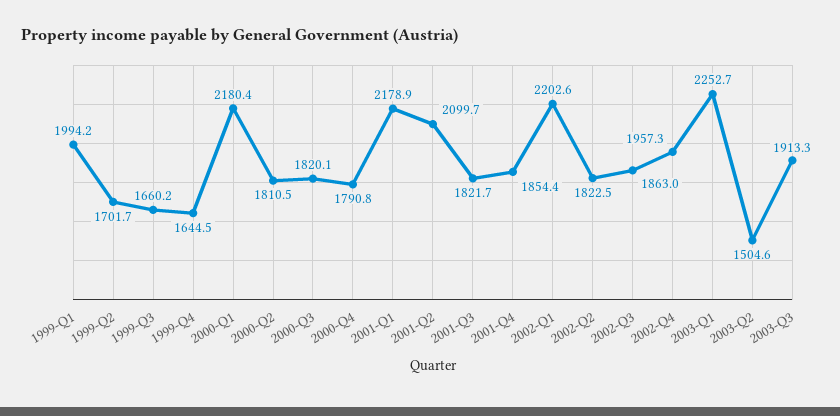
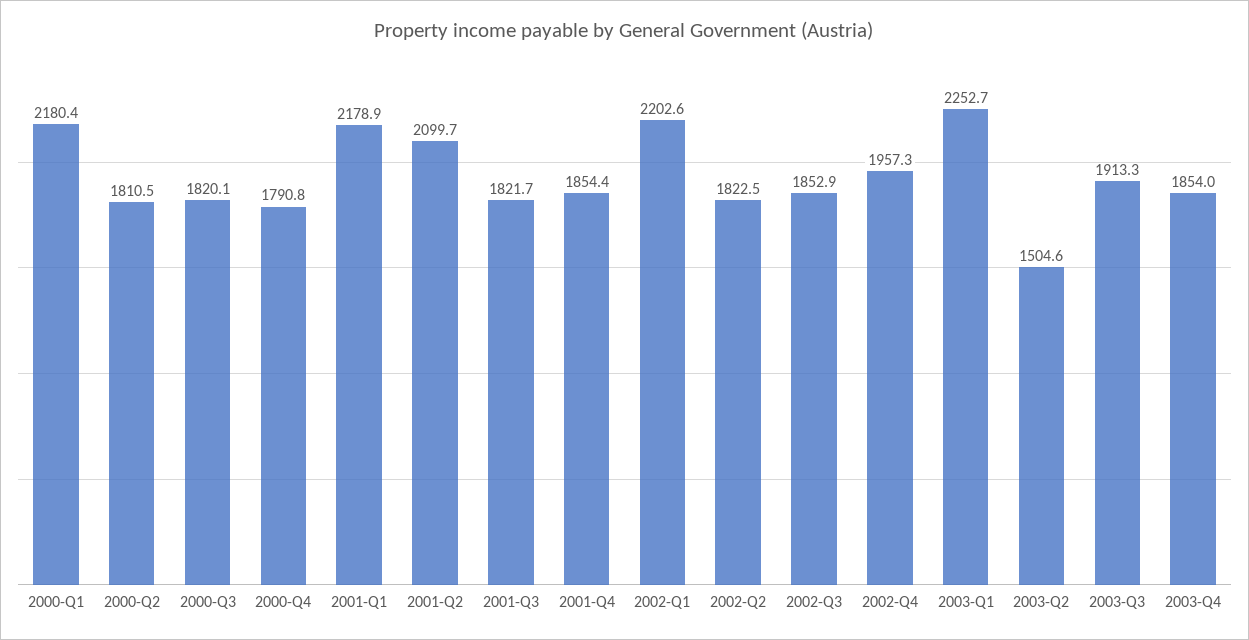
1999-Q1: 1994.2 -> none
1999-Q2: 1701.7 -> none
1999-Q3: 1660.2 -> none
1999-Q4: 1644.5 -> none
2002-Q3: 1863 -> 1852.9
2003-Q4: none -> 1854

